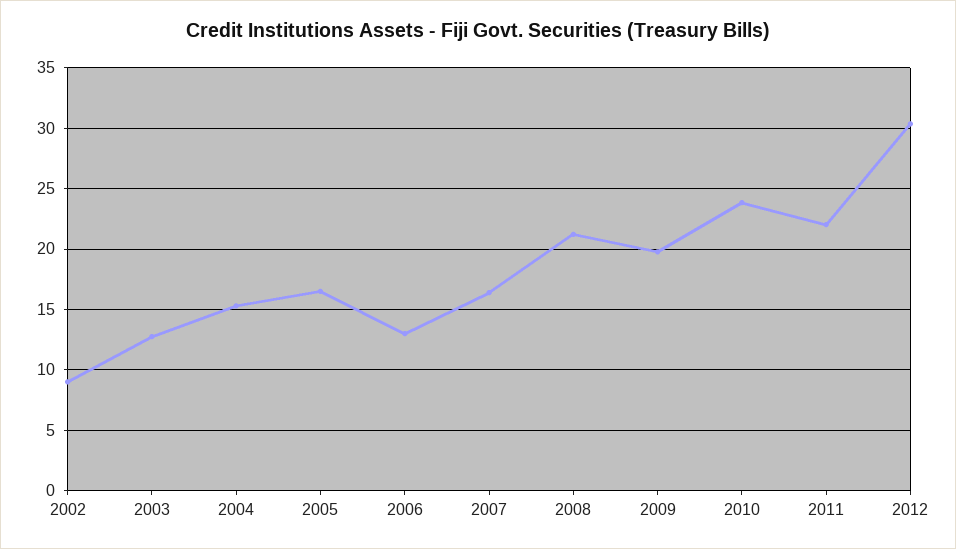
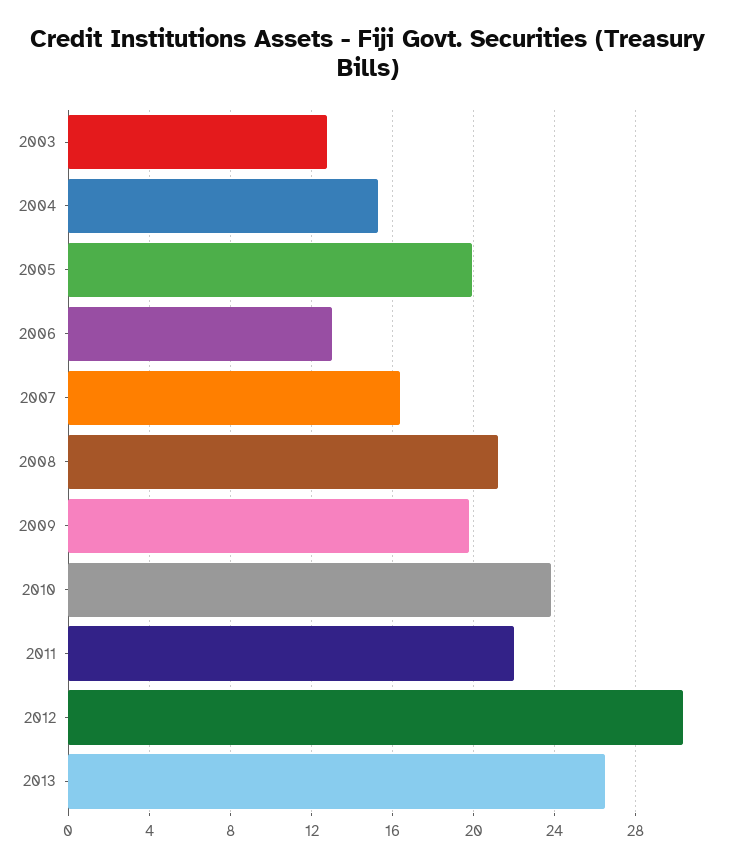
2002: 9 -> none
2005: 16.5 -> 20
2013: none -> 26.5

